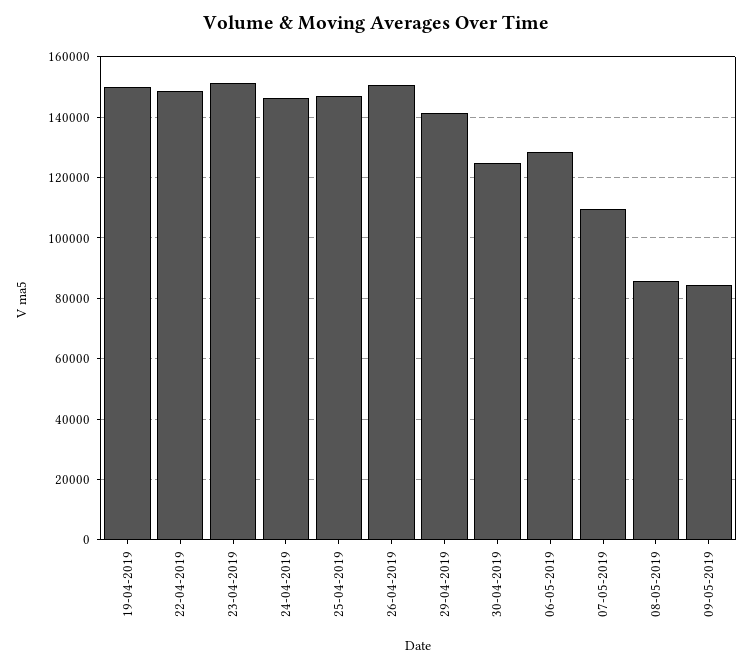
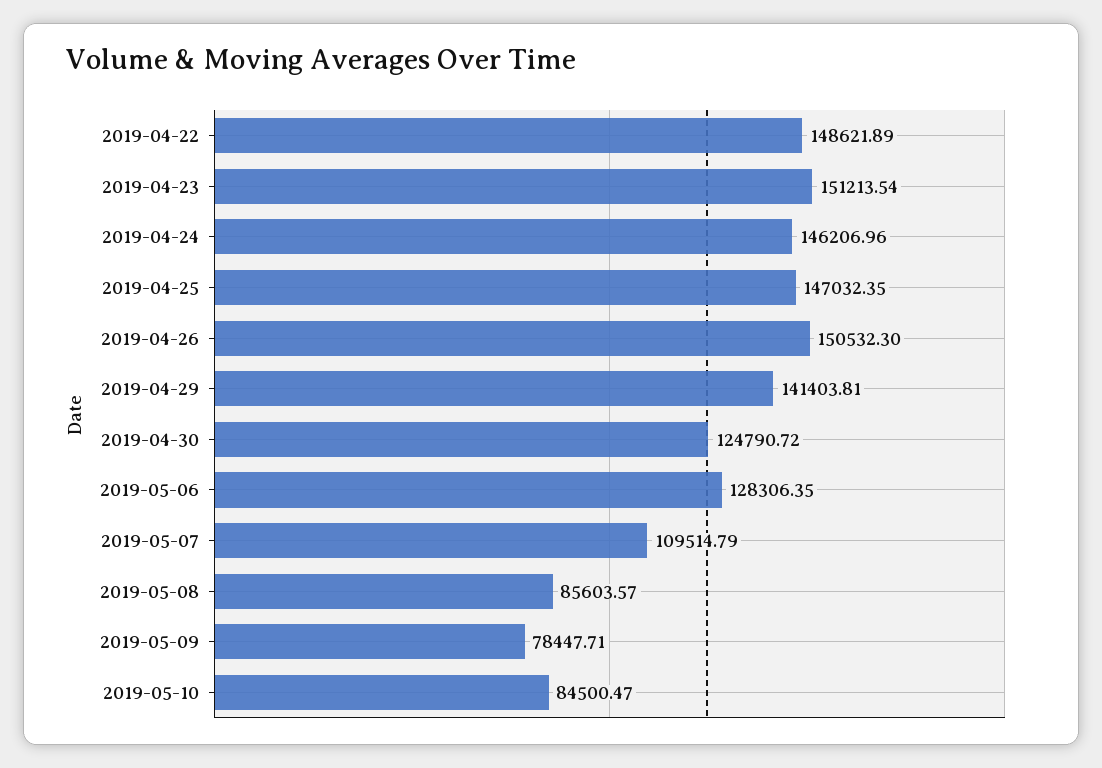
19-04-2019: 150000 -> none
09-05-2019: 84000 -> 78447.71
2019-05-10: none -> 84500.47

